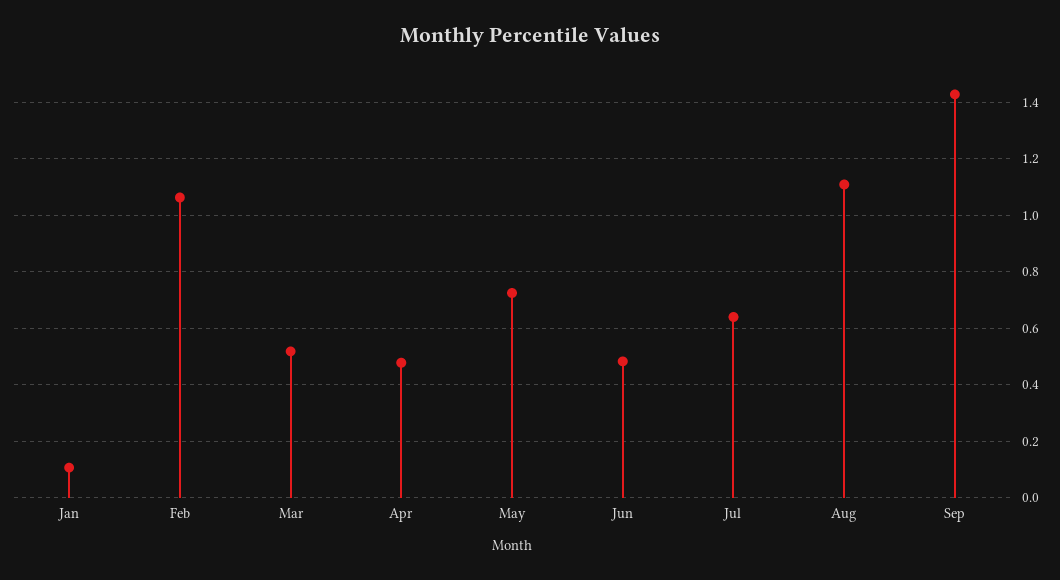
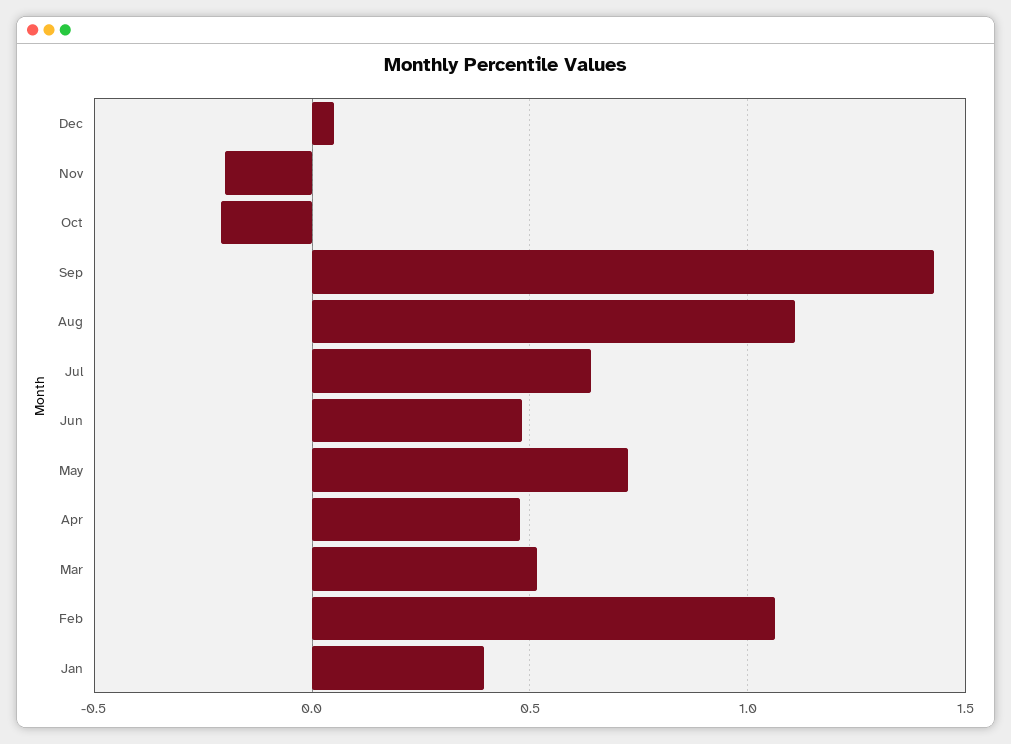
Jan: 0.1 -> 0.4
Dec: none -> 0.05
Nov: none -> -0.2
Oct: none -> -0.2

